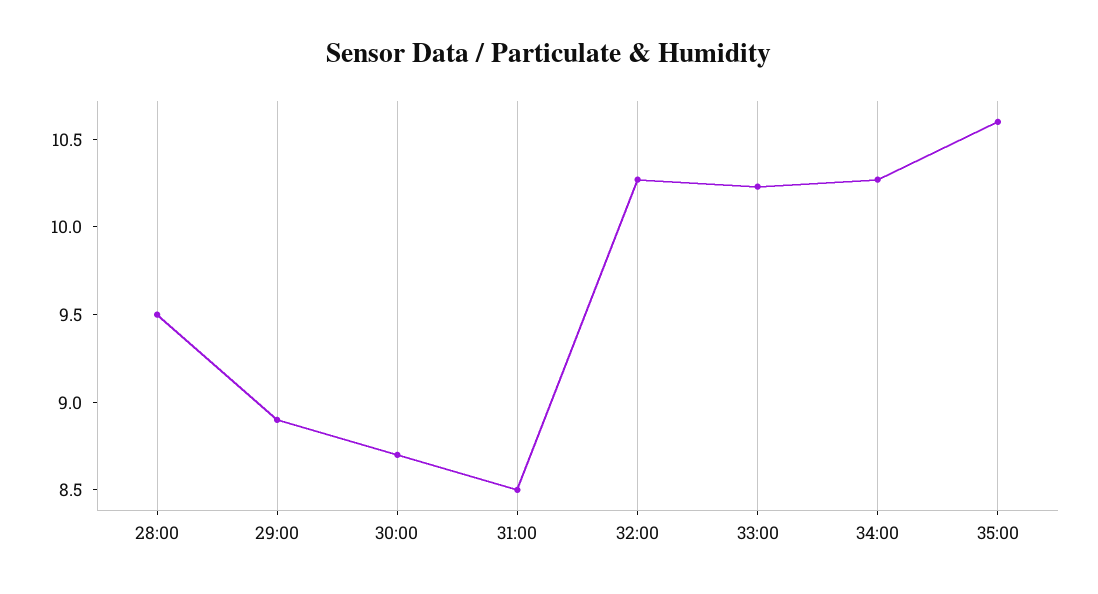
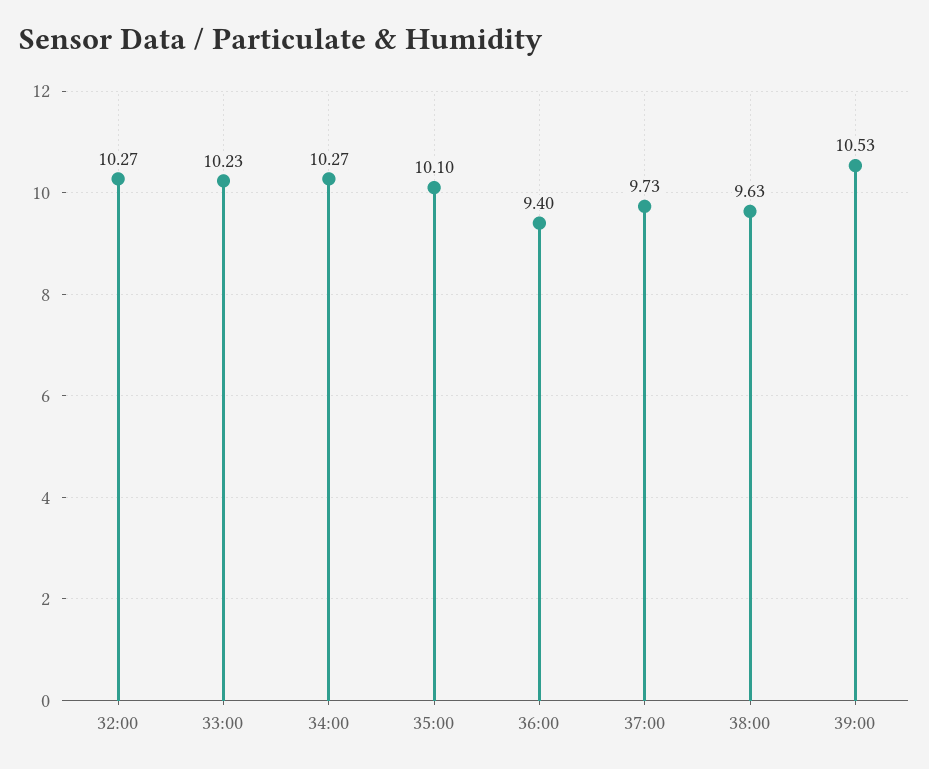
28:00: 9.5 -> none
29:00: 8.9 -> none
30:00: 8.7 -> none
31:00: 8.5 -> none
35:00: 10.6 -> 10.1
36:00: none -> 9.4
37:00: none -> 9.73
38:00: none -> 9.63
39:00: none -> 10.53

